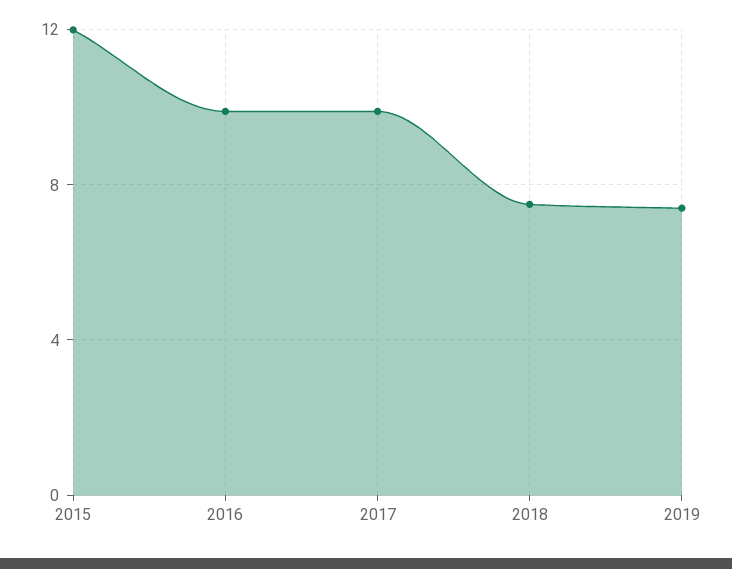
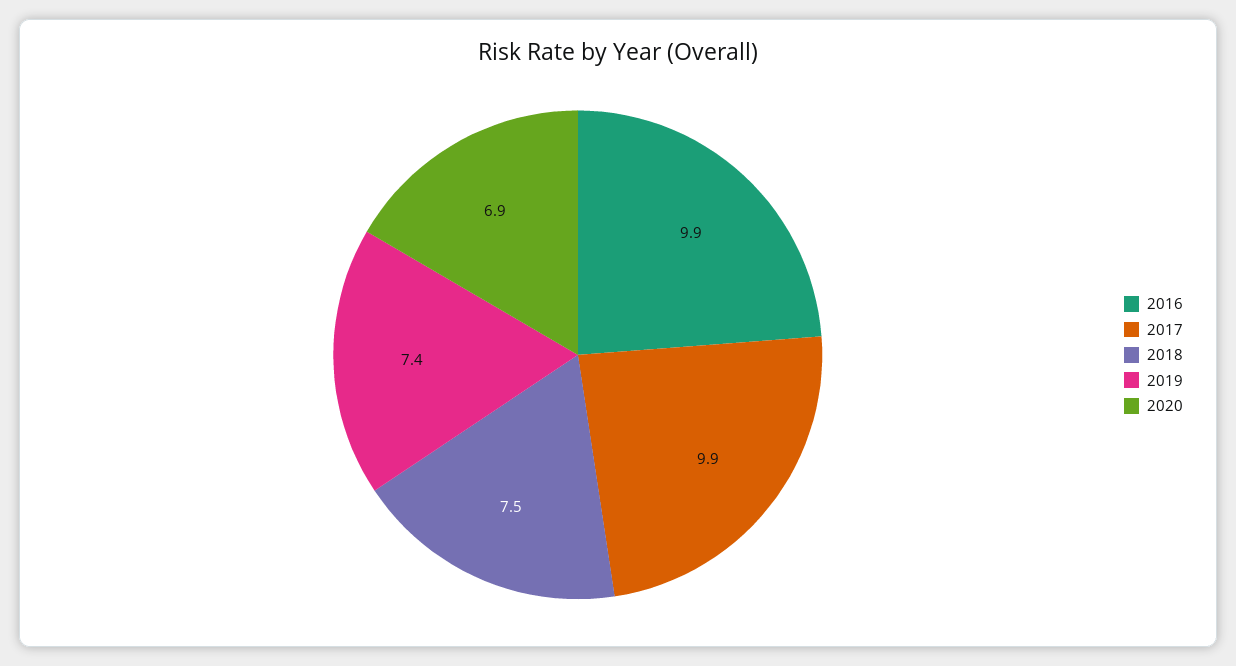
2015: 12 -> none
2020: none -> 6.9

